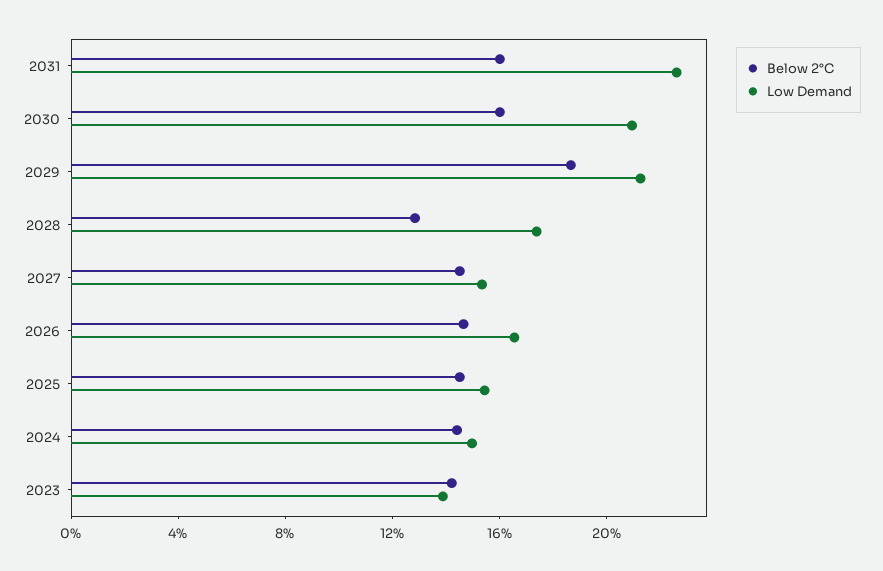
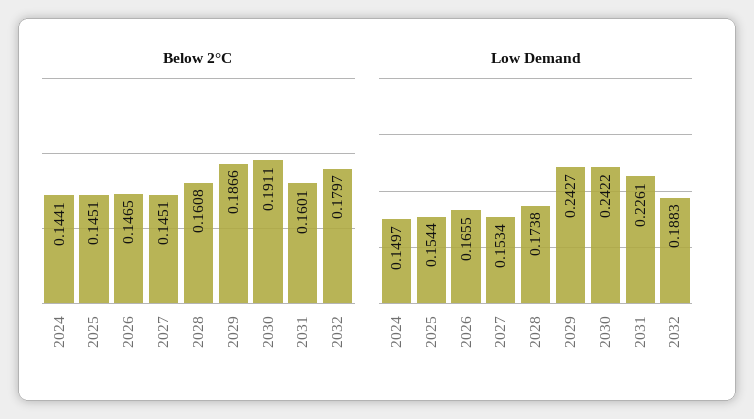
Below 2°C, 2030: 0.16 -> 0.1911
Low Demand, 2030: 0.21 -> 0.2422
Low Demand, 2029: 0.21 -> 0.2427
Below 2°C, 2028: 0.13 -> 0.1608
Below 2°C, 2023: 0.14 -> none
Low Demand, 2023: 0.14 -> none
Below 2°C, 2032: none -> 0.1797
Low Demand, 2032: none -> 0.1883

